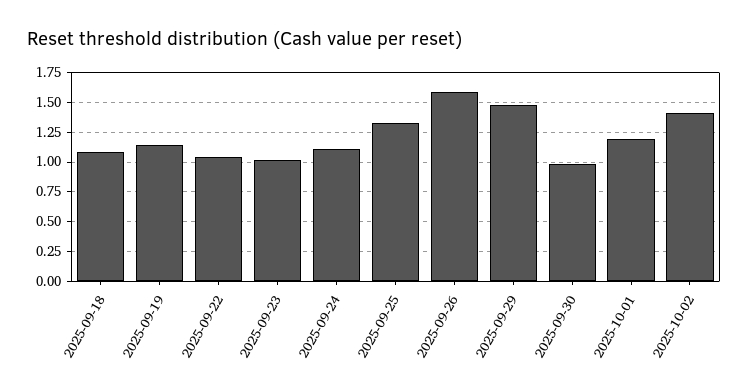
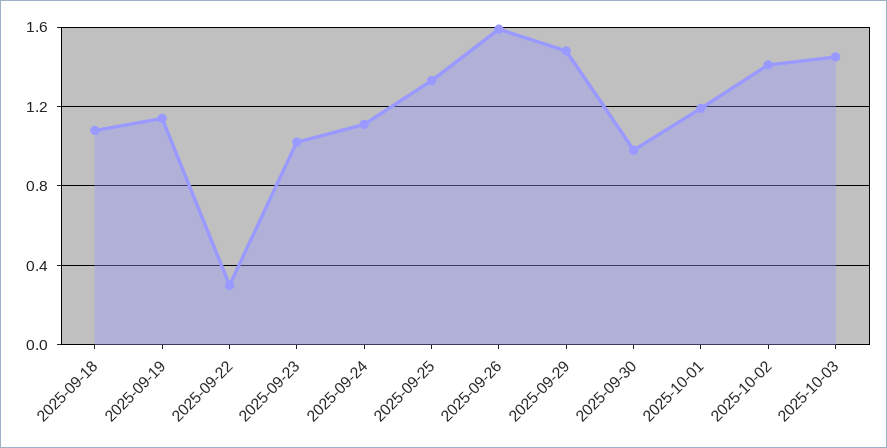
2025-09-22: 1 -> 0.3
2025-10-03: none -> 1.45

